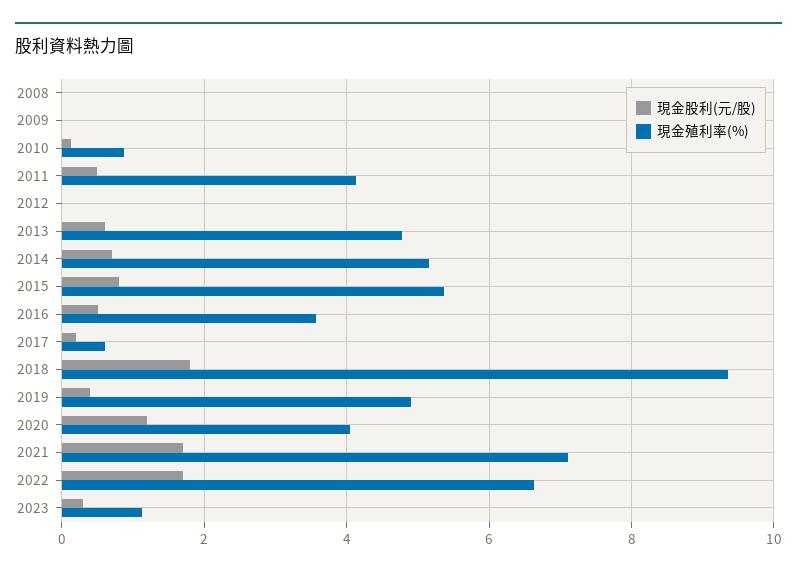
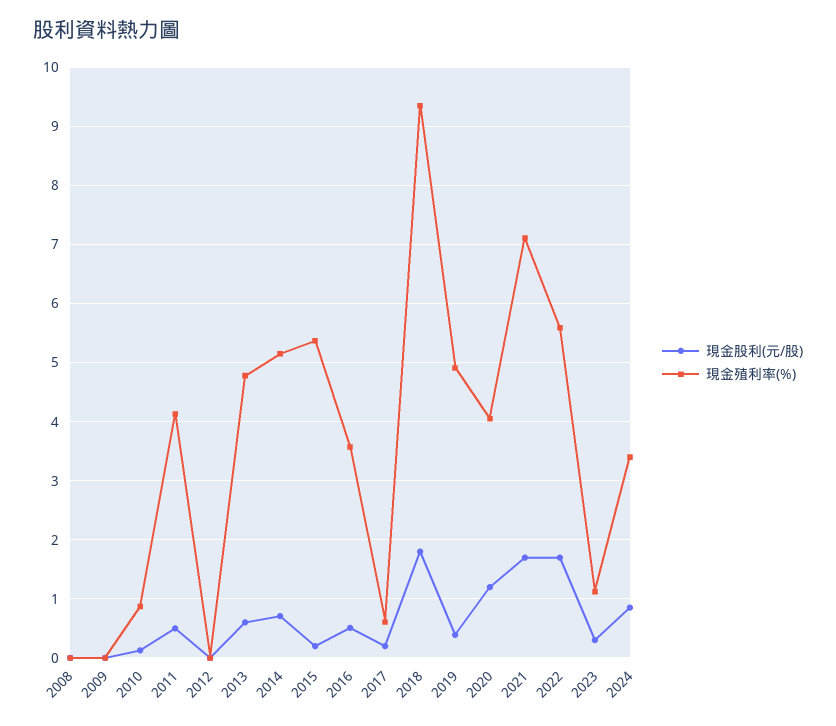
現金股利(元/股), 2015: 0.8 -> 0.2
現金殖利率(%), 2022: 6.6 -> 5.6
現金股利(元/股), 2024: none -> 0.8
現金殖利率(%), 2024: none -> 3.4

